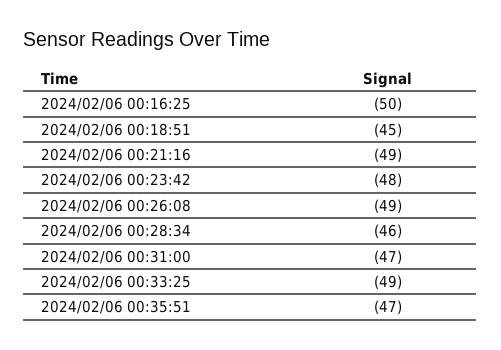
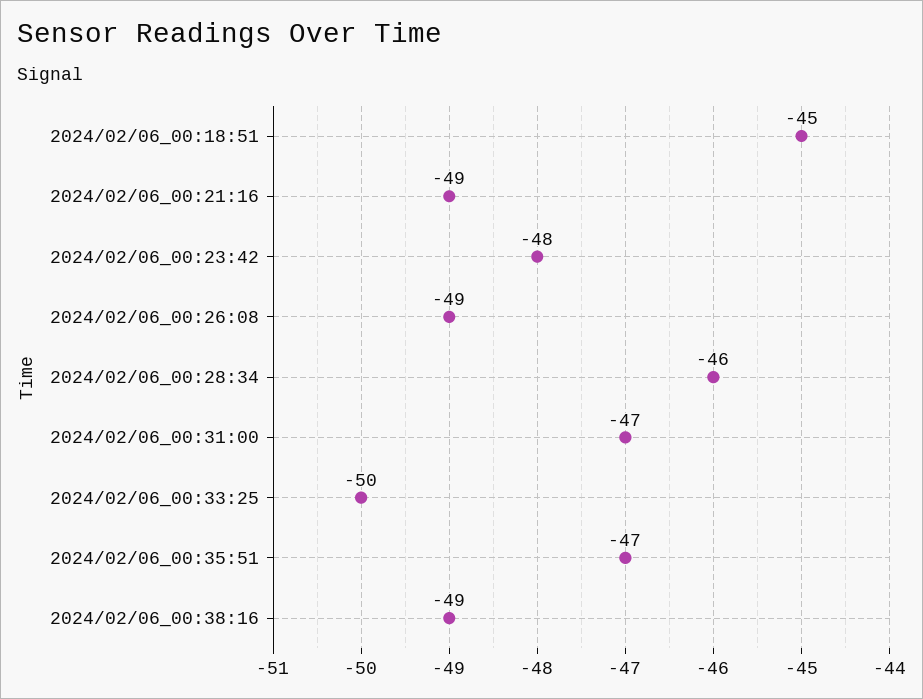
2024/02/06 00:16:25: -50 -> none
2024/02/06 00:33:25: -49 -> -50
2024/02/06_00:38:16: none -> -49

